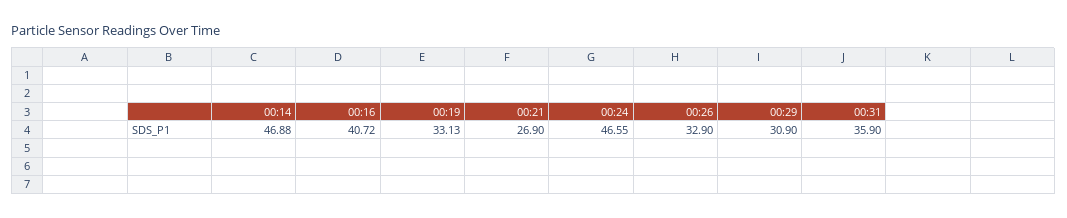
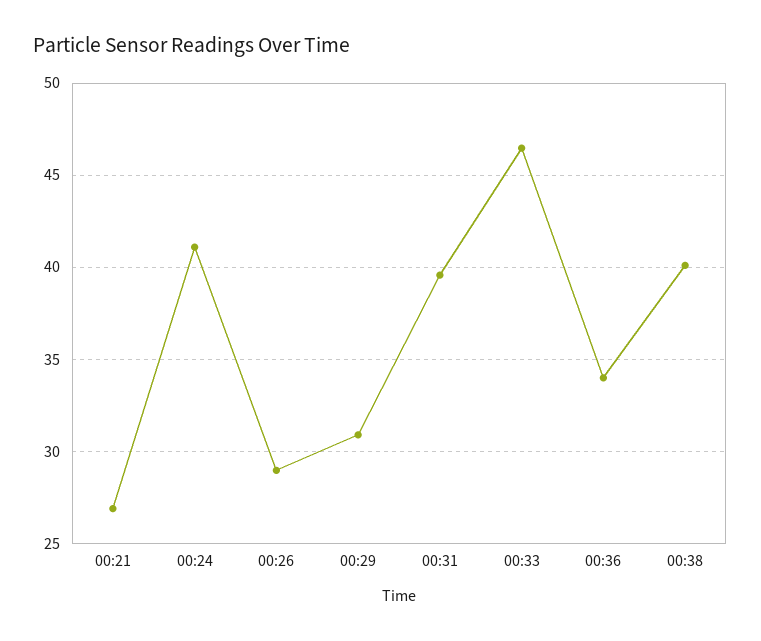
00:14: 46.88 -> none
00:16: 40.72 -> none
00:19: 33.13 -> none
00:24: 46.55 -> 41
00:26: 32.9 -> 29
00:31: 35.9 -> 39.5
00:33: none -> 46.5
00:36: none -> 34
00:38: none -> 40

